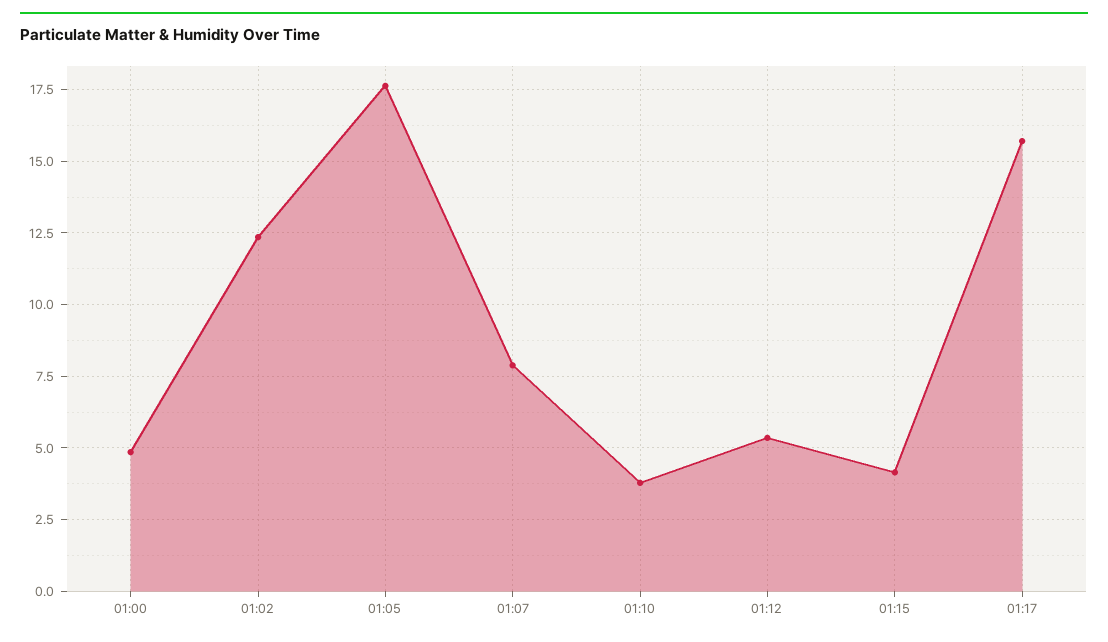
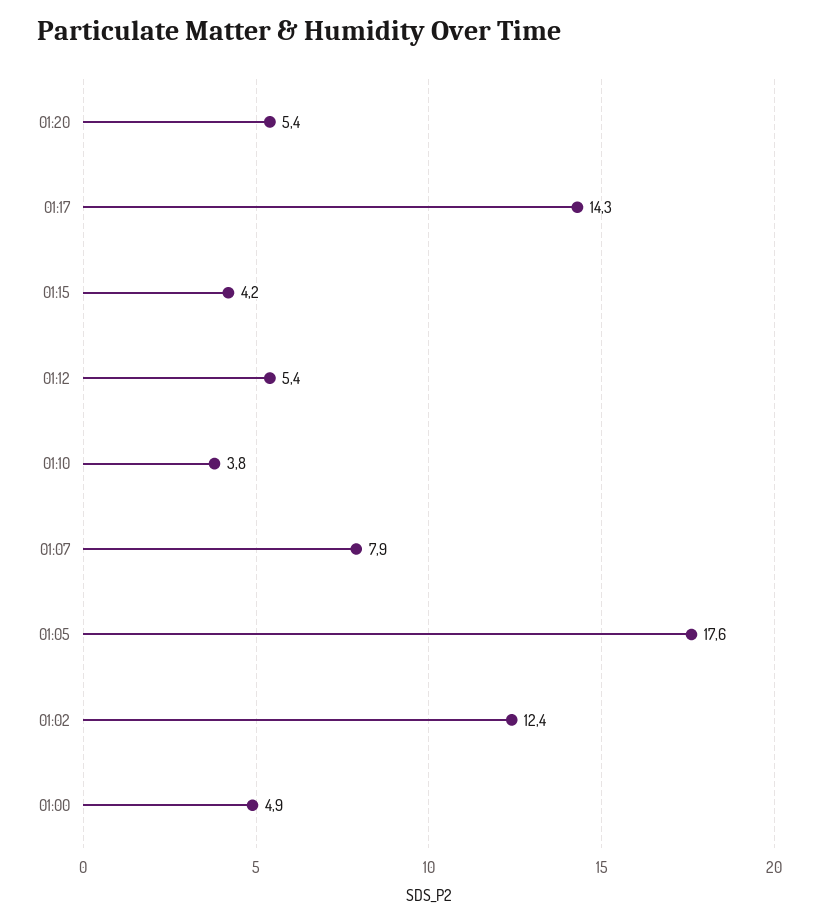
01:17: 15.75 -> 14.3
01:20: none -> 5.4

